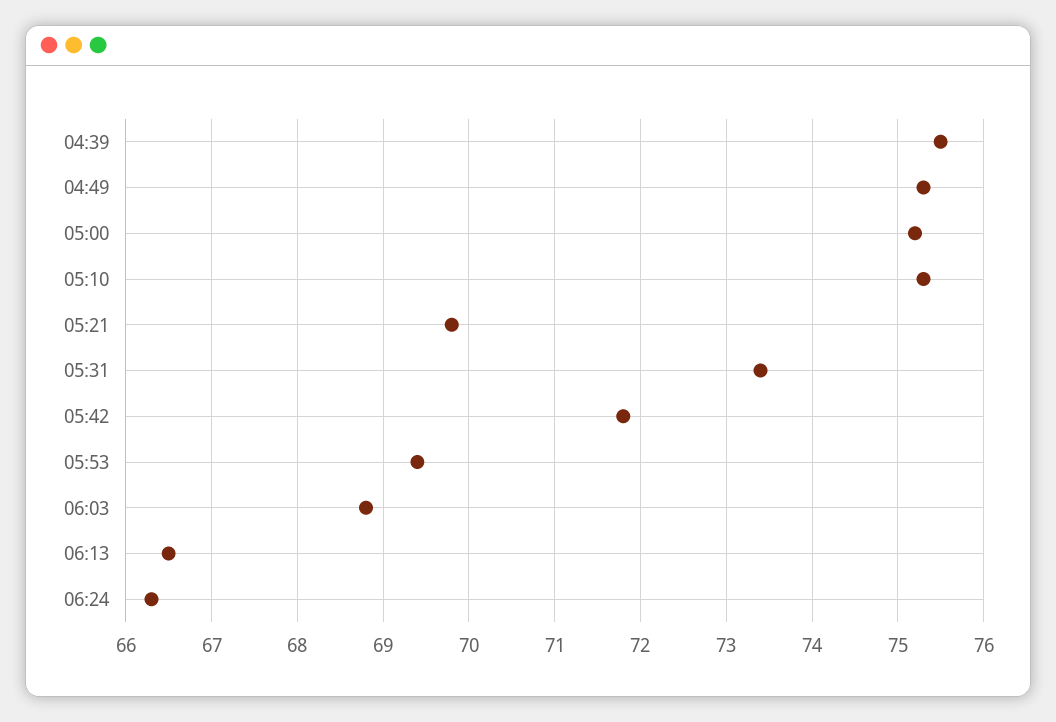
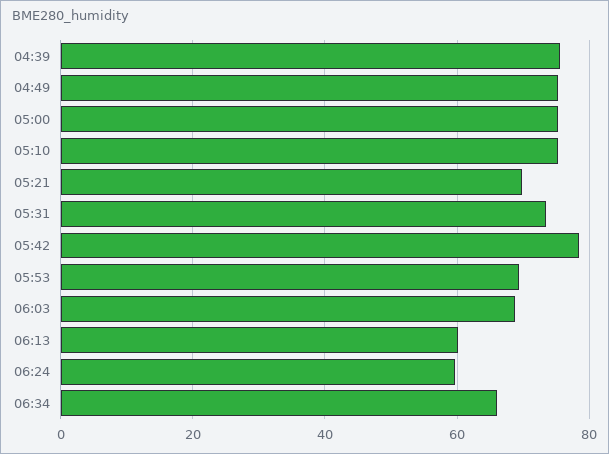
05:42: 71.8 -> 78
06:13: 66.5 -> 60
06:24: 66.3 -> 60
06:34: none -> 66

